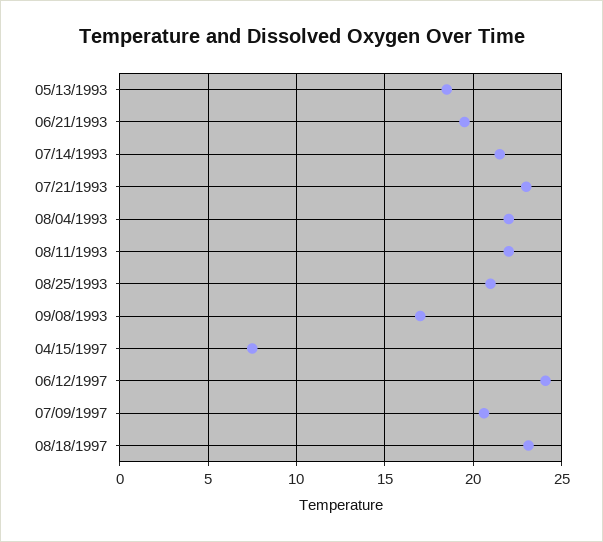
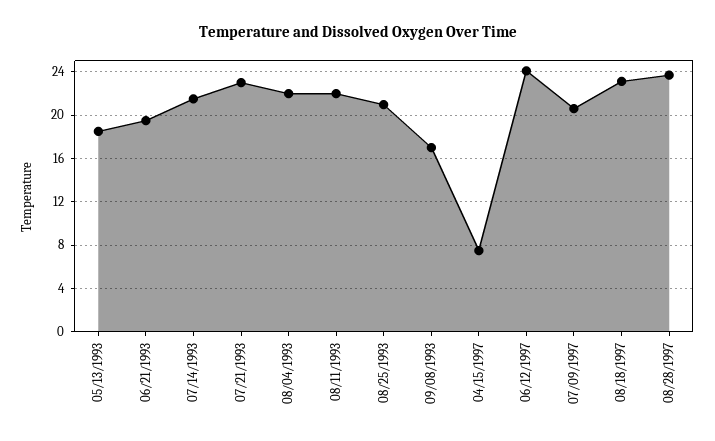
08/28/1997: none -> 24

